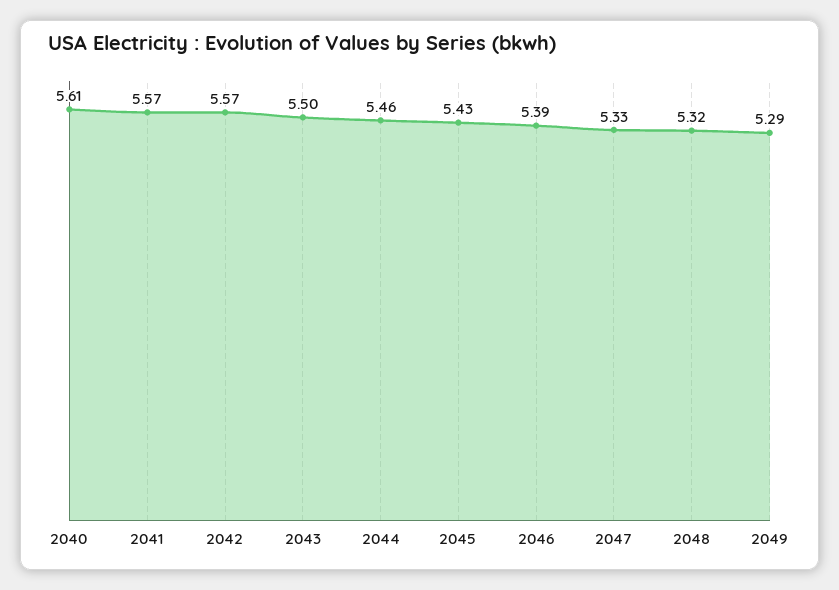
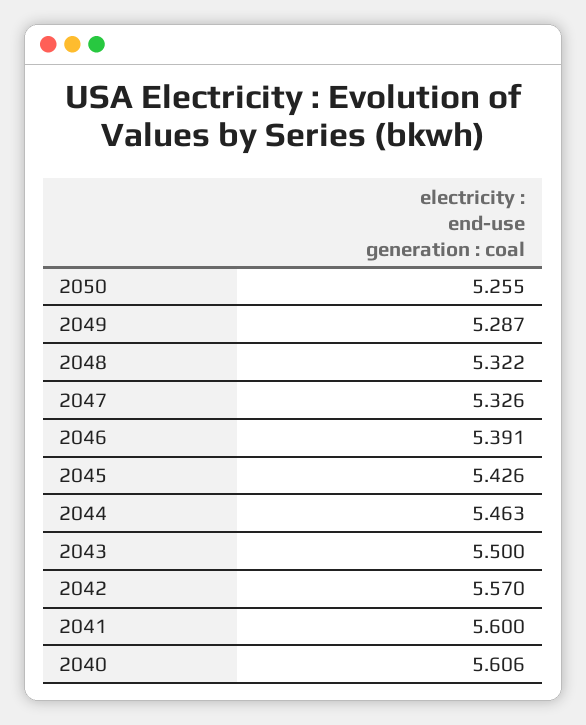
2041: 5.57 -> 5.6
2050: none -> 5.255

